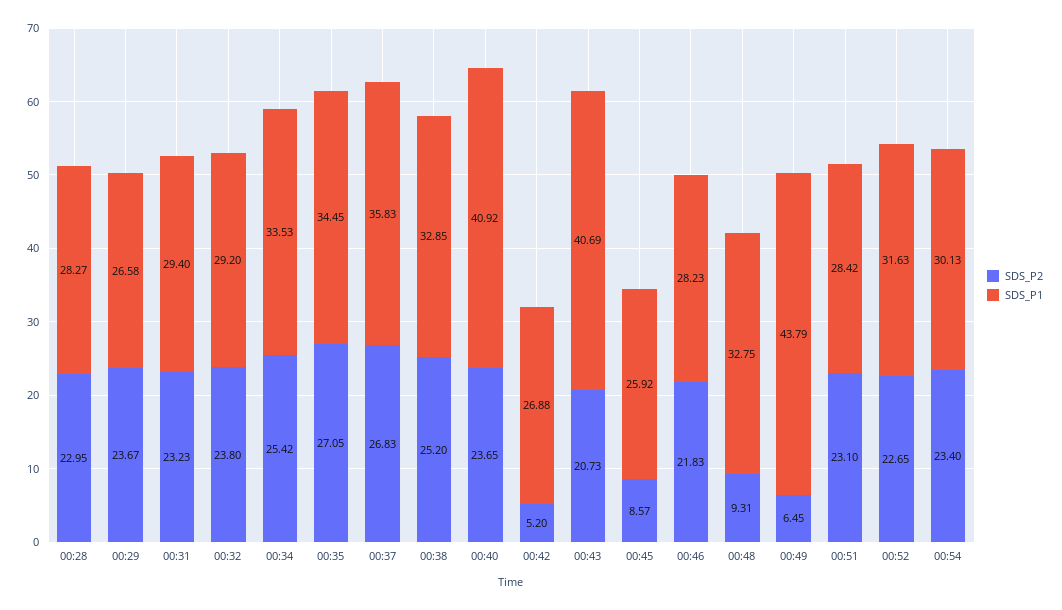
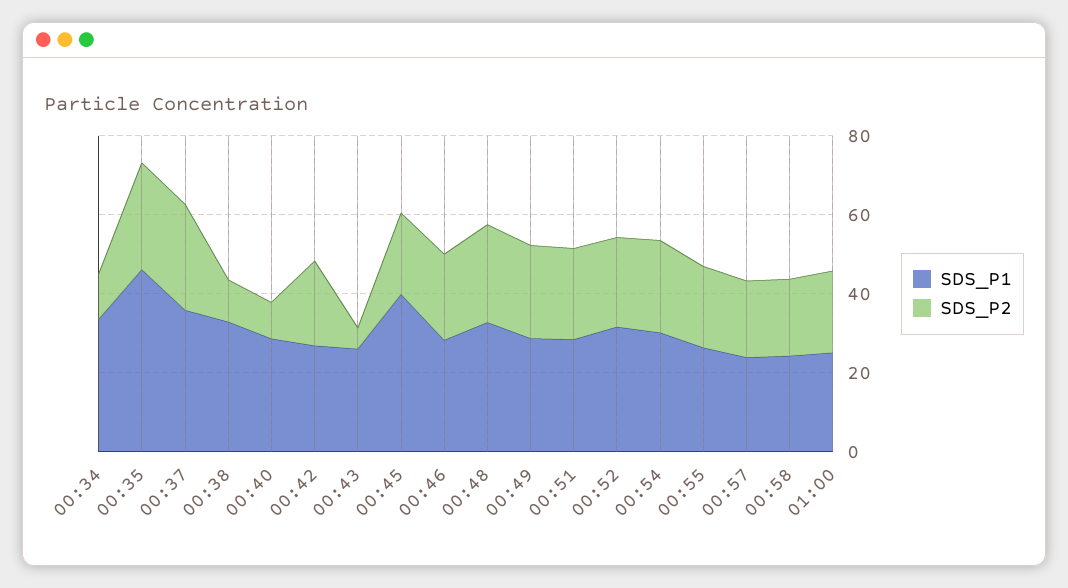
SDS_P2, 00:28: 22.95 -> none
SDS_P1, 00:28: 28.27 -> none
SDS_P2, 00:29: 23.67 -> none
SDS_P1, 00:29: 26.58 -> none
SDS_P2, 00:31: 23.23 -> none
SDS_P1, 00:31: 29.4 -> none
SDS_P2, 00:32: 23.8 -> none
SDS_P1, 00:32: 29.2 -> none
SDS_P2, 00:34: 25.42 -> 10
SDS_P1, 00:35: 34.45 -> 45
SDS_P2, 00:38: 25.2 -> 10
SDS_P2, 00:40: 23.65 -> 10
SDS_P1, 00:40: 40.92 -> 30
SDS_P2, 00:42: 5.2 -> 20
SDS_P2, 00:43: 20.73 -> 5
SDS_P1, 00:43: 40.69 -> 25
SDS_P2, 00:45: 8.57 -> 20
SDS_P1, 00:45: 25.92 -> 40
SDS_P2, 00:48: 9.31 -> 25
SDS_P2, 00:49: 6.45 -> 25
SDS_P1, 00:49: 43.79 -> 30
SDS_P1, 00:55: none -> 25
SDS_P2, 00:55: none -> 20
SDS_P1, 00:57: none -> 25
SDS_P2, 00:57: none -> 20
SDS_P1, 00:58: none -> 25
SDS_P2, 00:58: none -> 20
SDS_P1, 01:00: none -> 25
SDS_P2, 01:00: none -> 20

